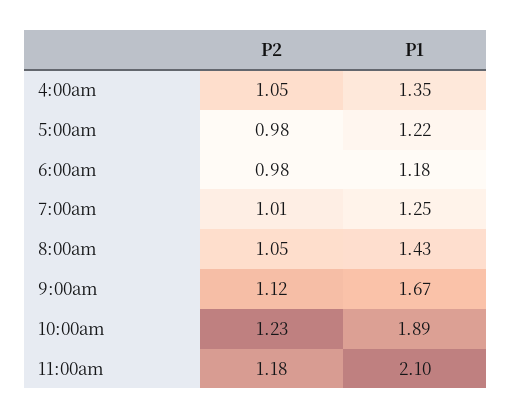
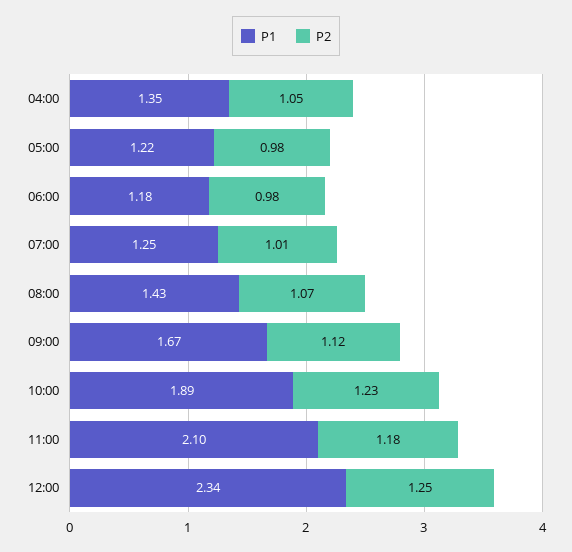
P2, 8:00am: 1.05 -> 1.07
P1, 12:00: none -> 2.34
P2, 12:00: none -> 1.25

